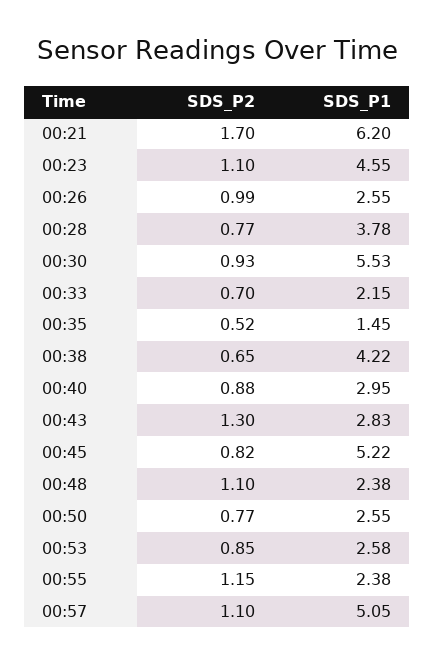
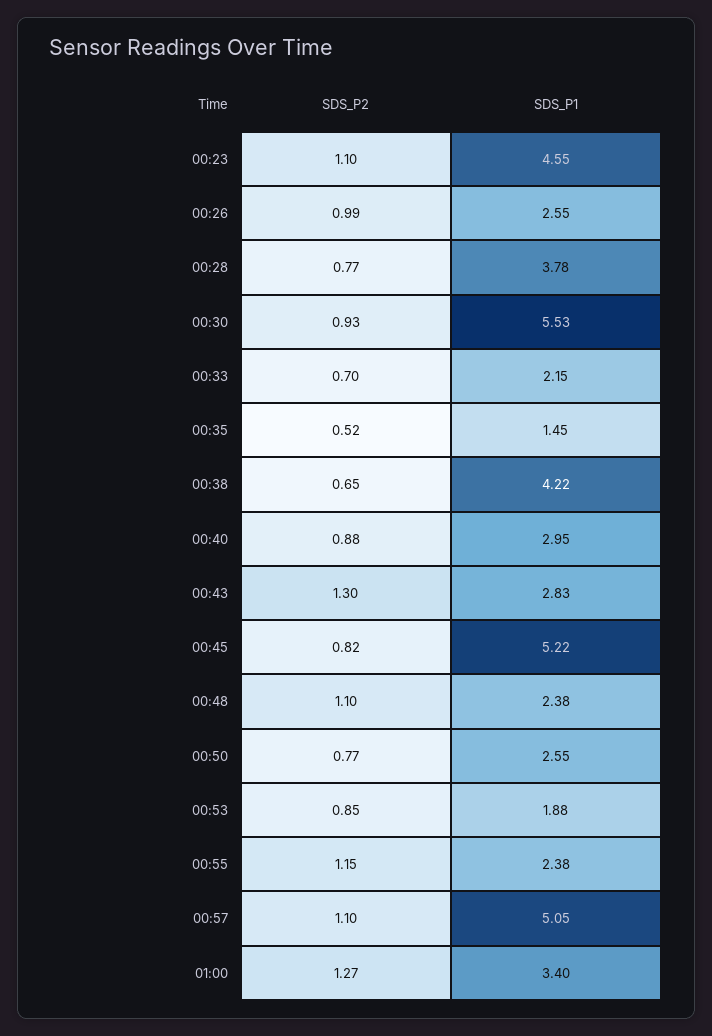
SDS_P2, 00:21: 1.7 -> none
SDS_P1, 00:21: 6.2 -> none
SDS_P1, 00:53: 2.58 -> 1.88
SDS_P2, 01:00: none -> 1.27
SDS_P1, 01:00: none -> 3.4

